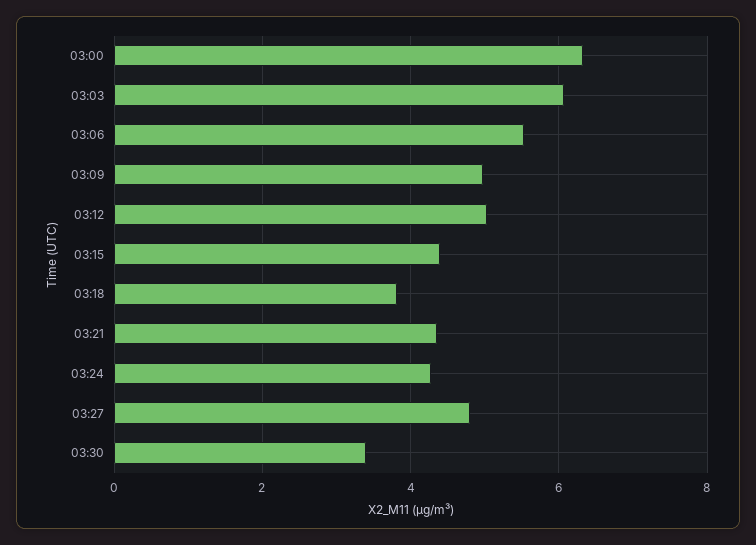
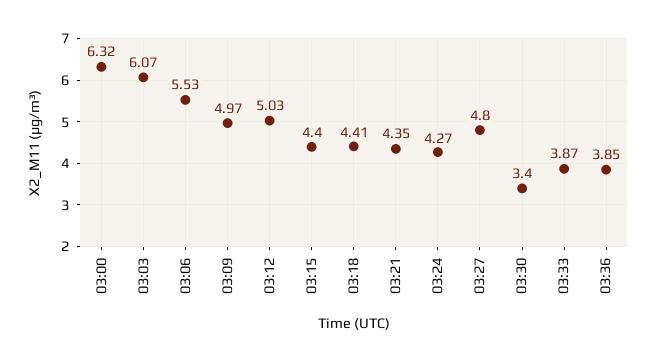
03:18: 3.8 -> 4.41
03:33: none -> 3.87
03:36: none -> 3.85

